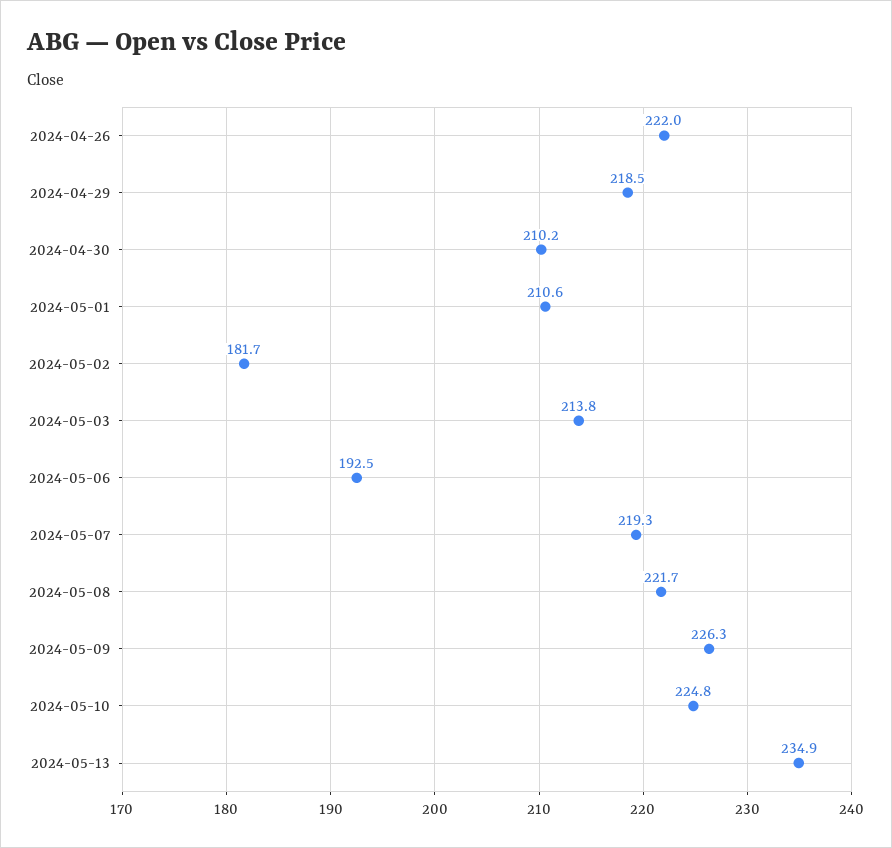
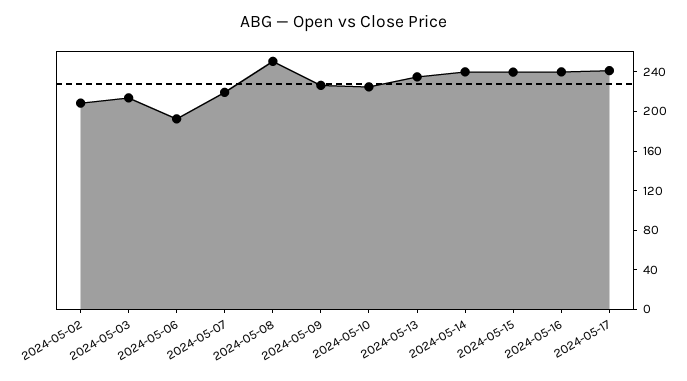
2024-04-26: 222 -> none
2024-04-29: 218.5 -> none
2024-04-30: 210.2 -> none
2024-05-01: 210.6 -> none
2024-05-02: 181.7 -> 210
2024-05-08: 221.7 -> 250
2024-05-14: none -> 240
2024-05-15: none -> 240
2024-05-16: none -> 240
2024-05-17: none -> 240

